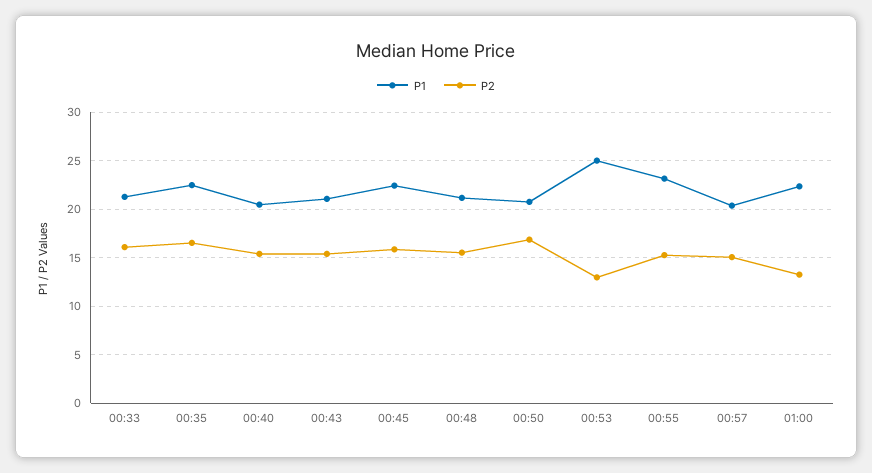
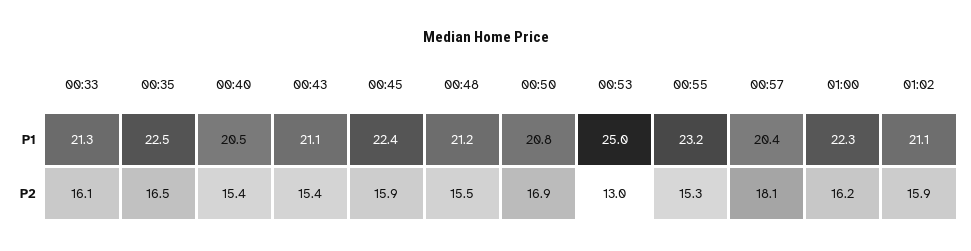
P2, 00:57: 15 -> 18.1
P2, 01:00: 13 -> 16.2
P1, 01:02: none -> 21.1
P2, 01:02: none -> 15.9

